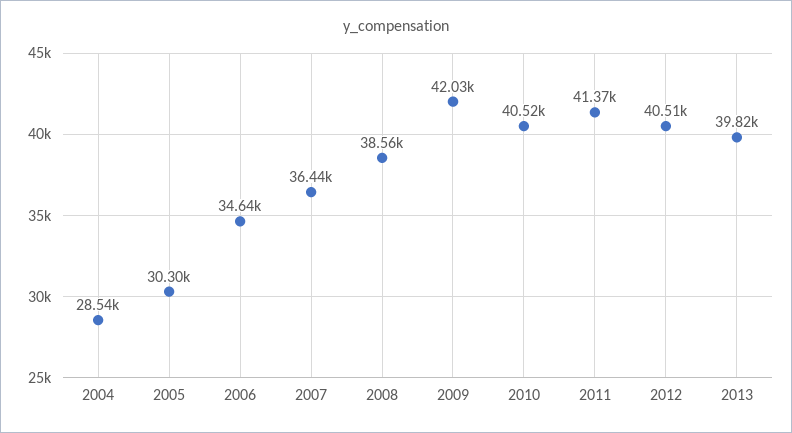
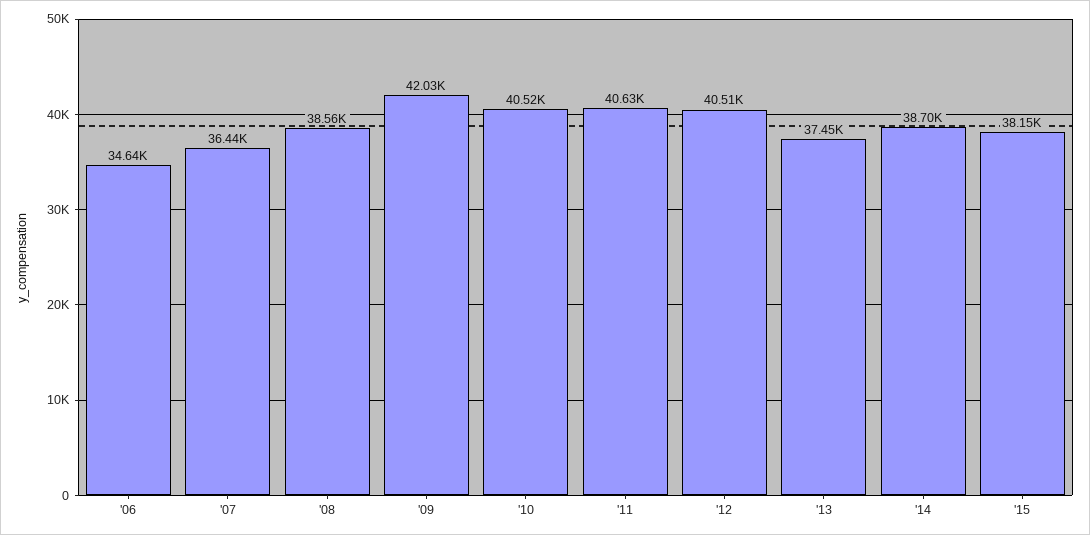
2004: 28540 -> none
2005: 30300 -> none
2011: 41370 -> 40630
2013: 39820 -> 37450
'14: none -> 38700
'15: none -> 38150

